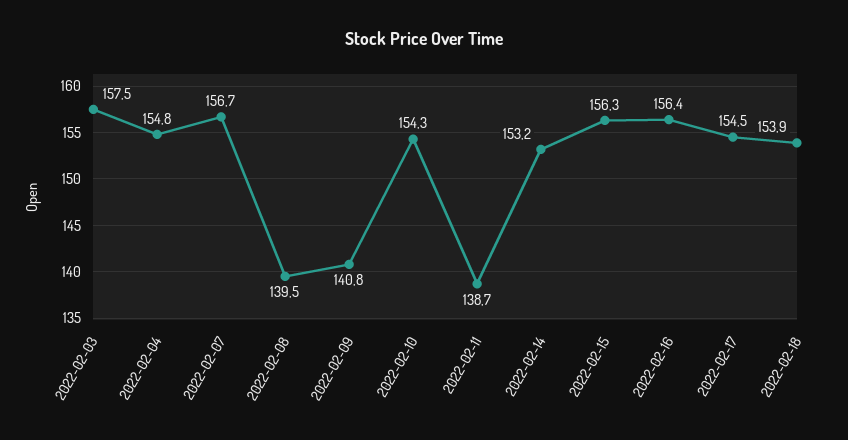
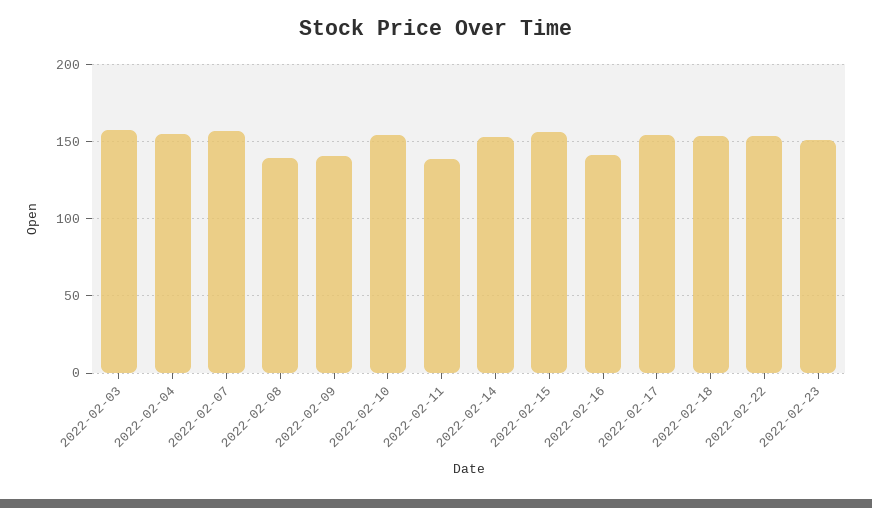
2022-02-16: 156.4 -> 140
2022-02-22: none -> 155
2022-02-23: none -> 150

